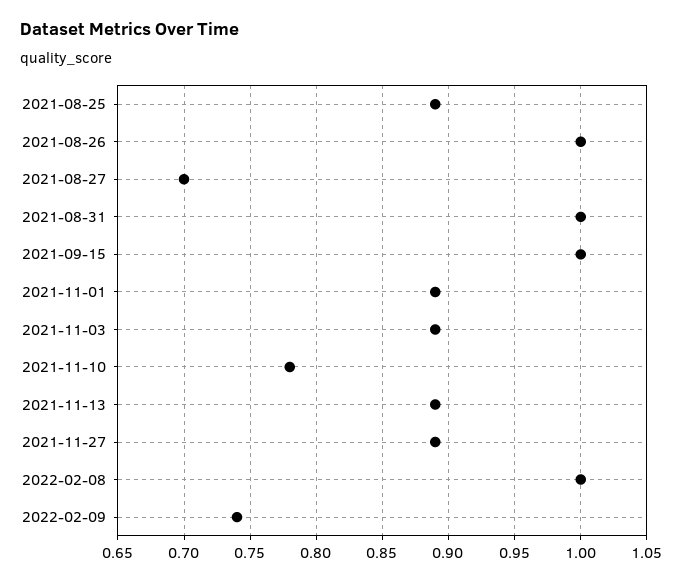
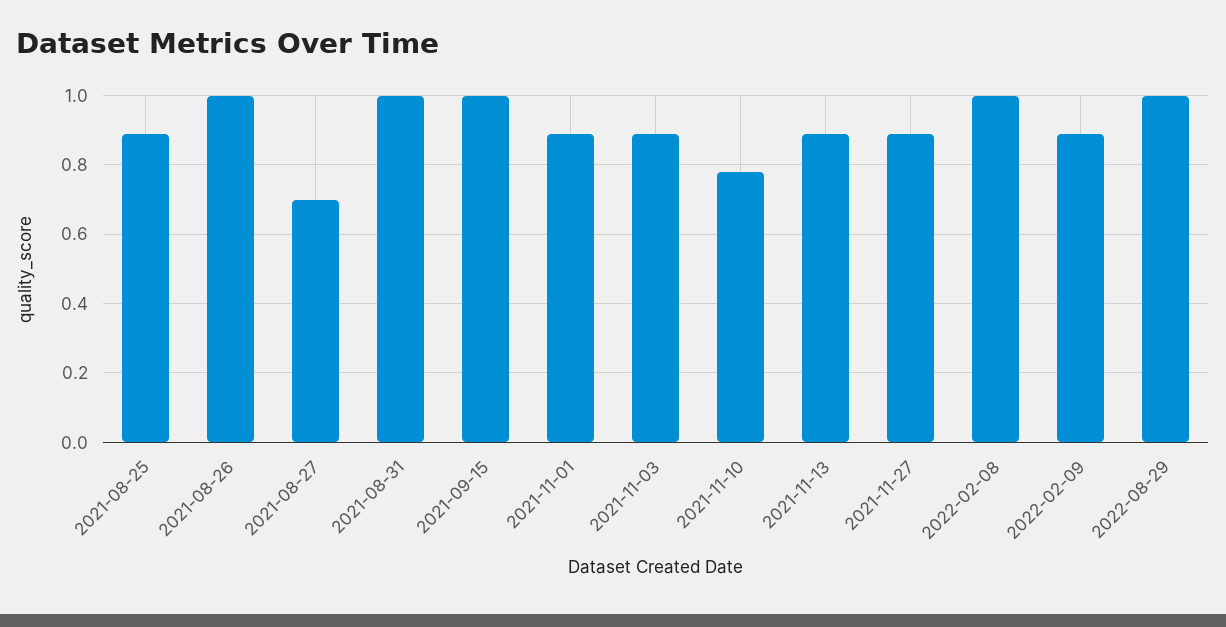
2022-02-09: 0.74 -> 0.9
2022-08-29: none -> 1

